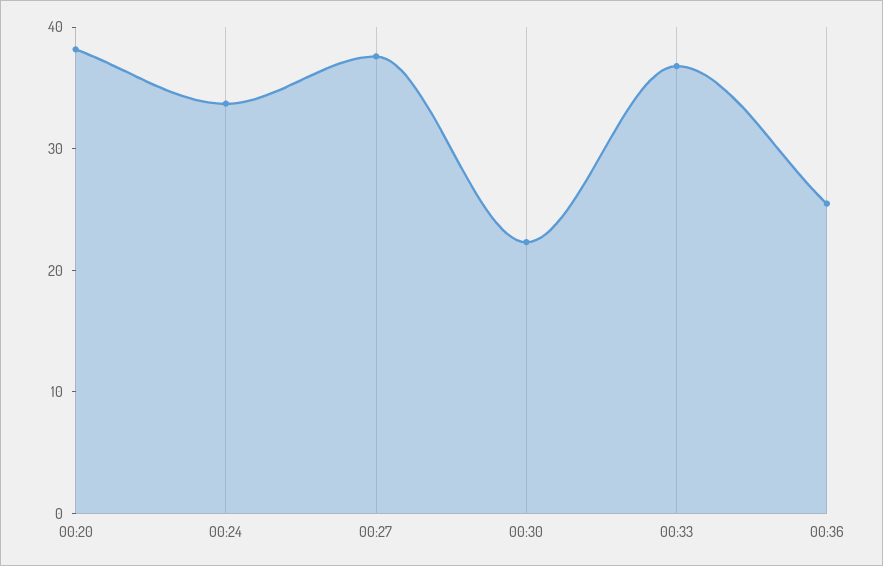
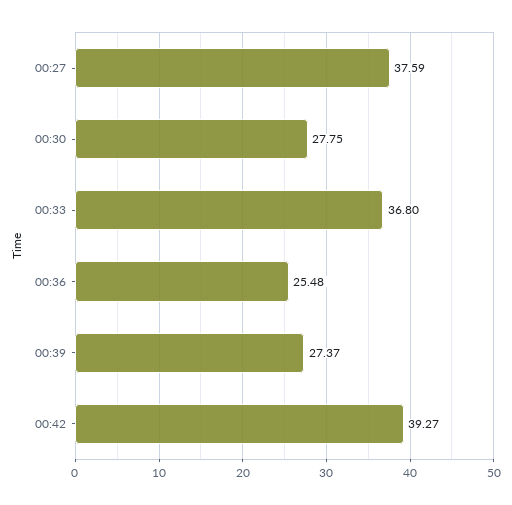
00:20: 38 -> none
00:24: 34 -> none
00:30: 22 -> 27.75
00:39: none -> 27.37
00:42: none -> 39.27

